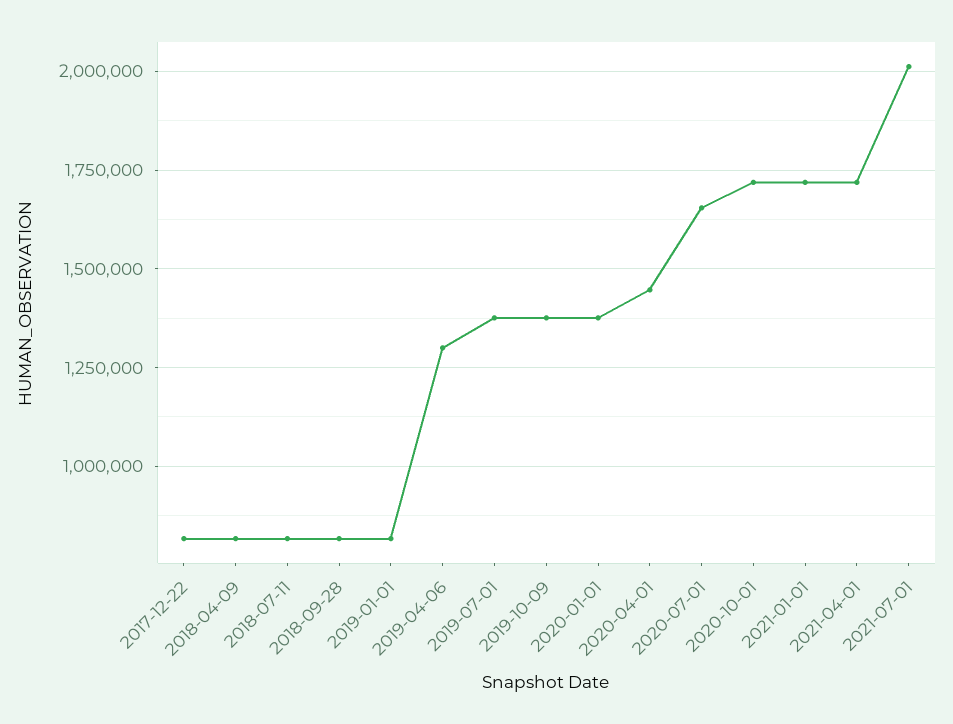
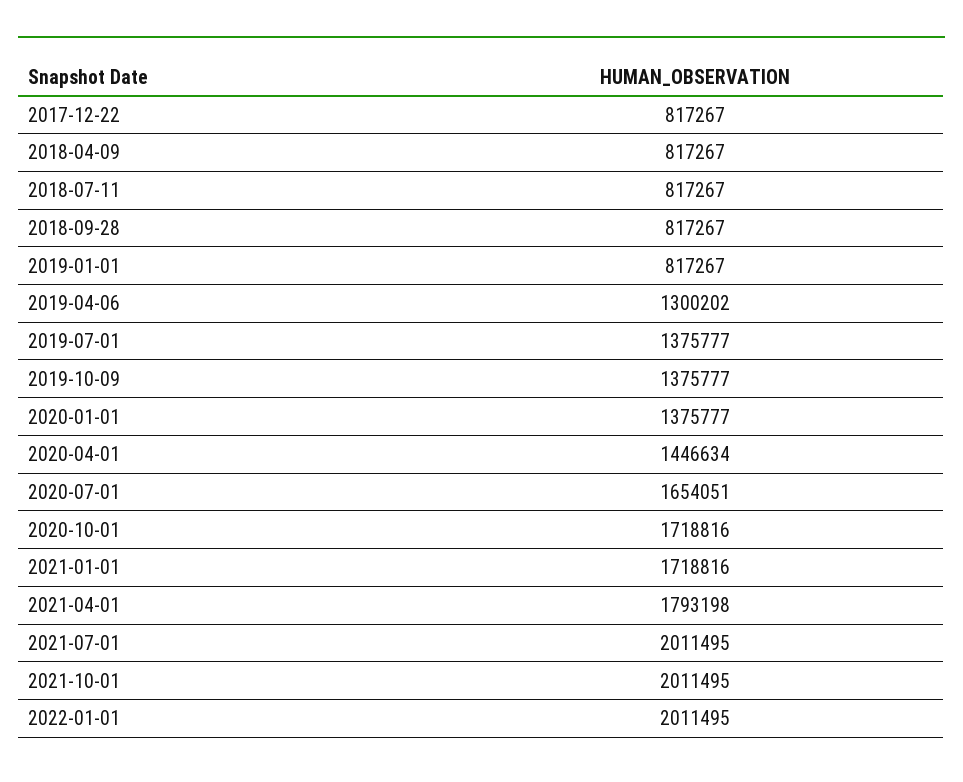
2021-04-01: 1725000 -> 1793198
2021-10-01: none -> 2011495
2022-01-01: none -> 2011495

